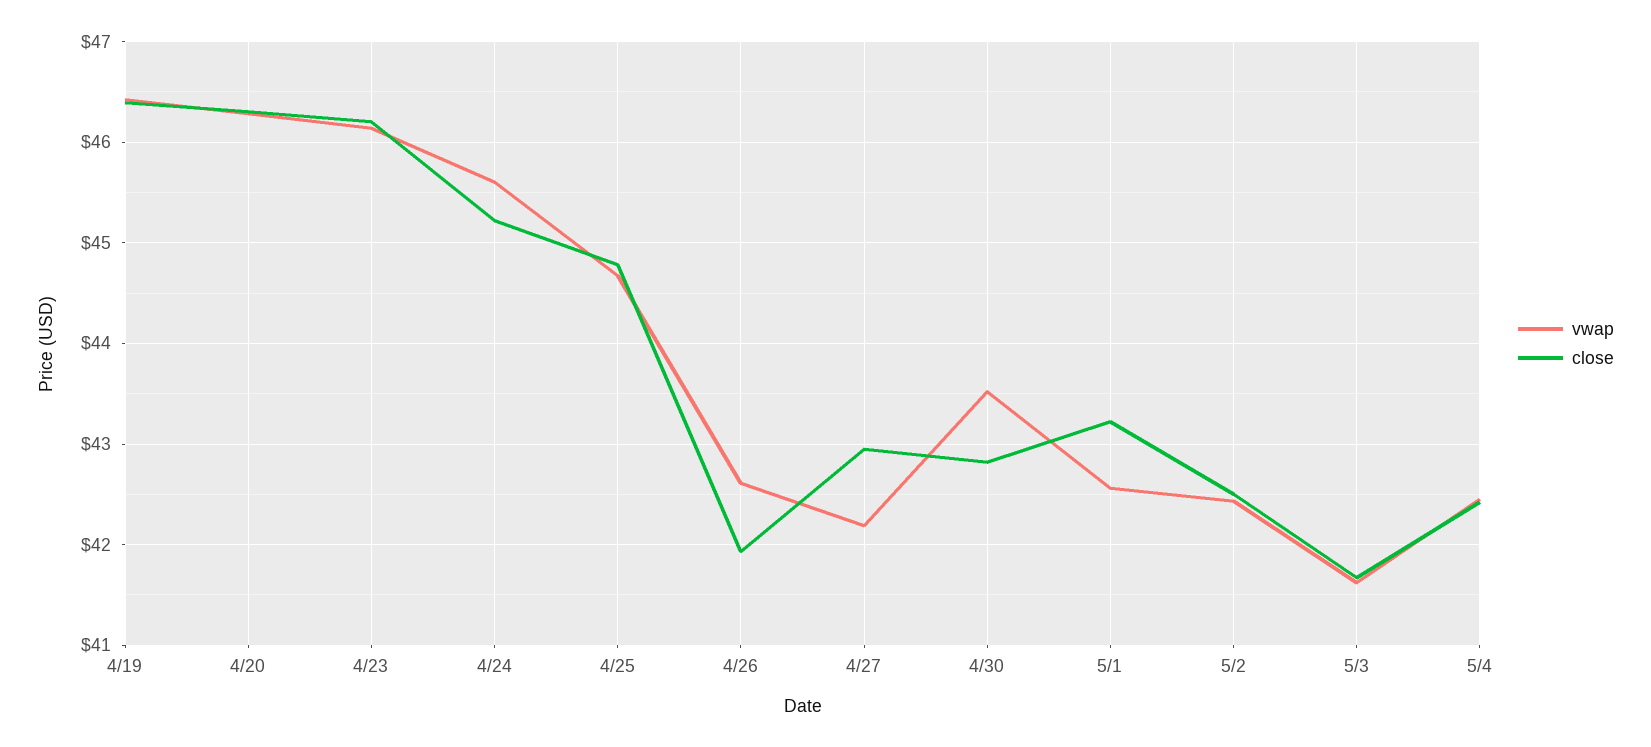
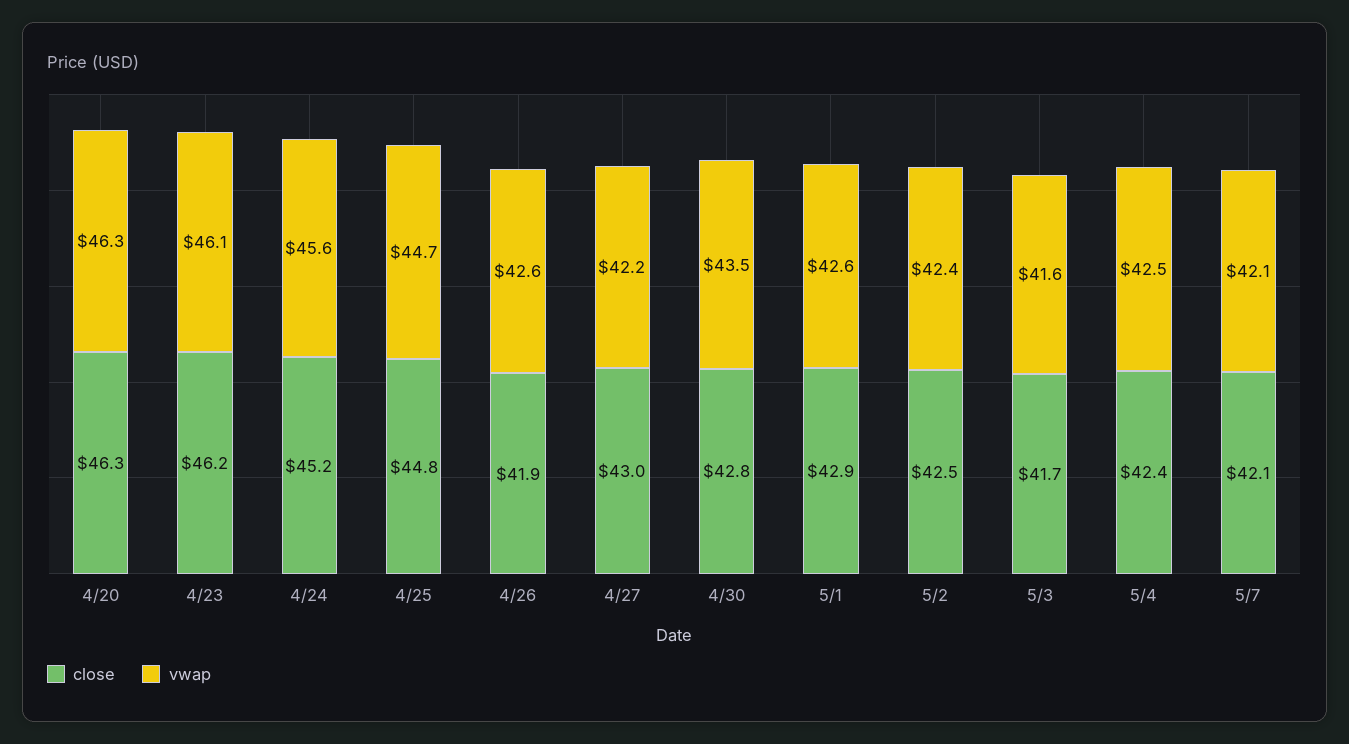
vwap, 4/19: 46.4 -> none
close, 4/19: 46.4 -> none
close, 5/1: 43.2 -> 42.9
close, 5/7: none -> 42.1
vwap, 5/7: none -> 42.1

